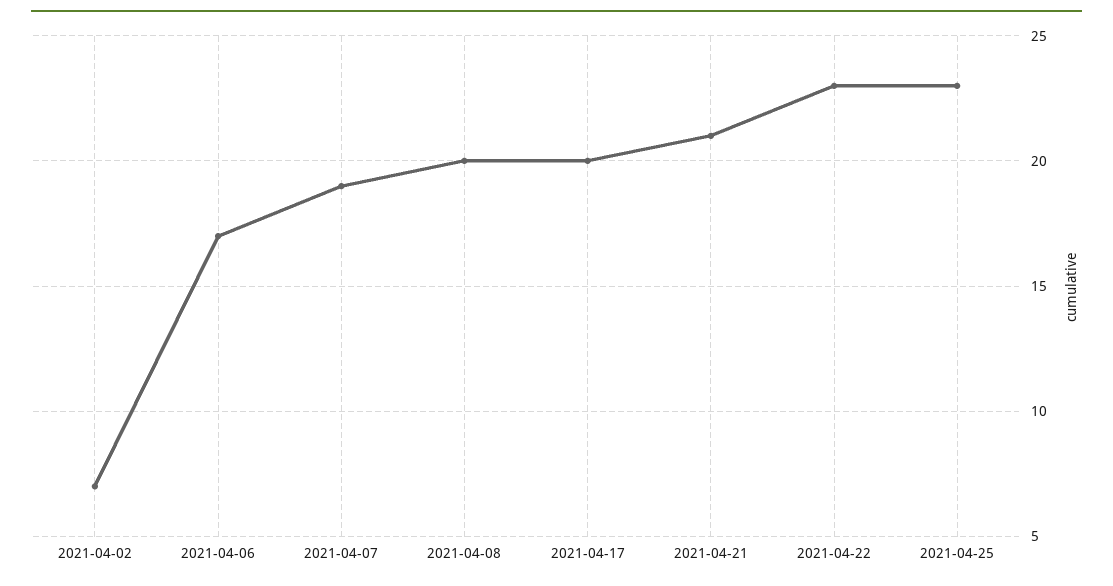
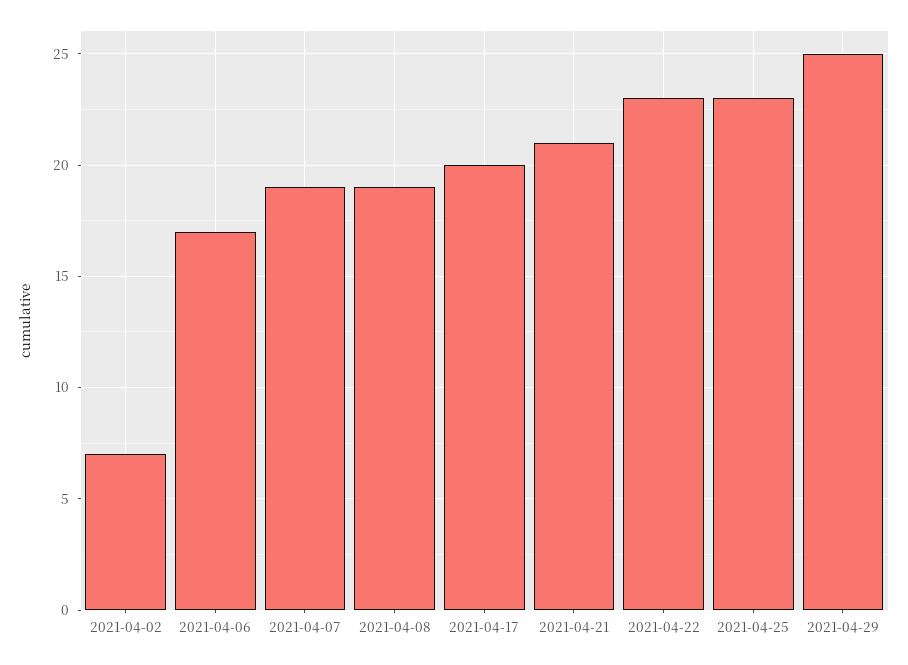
2021-04-08: 20 -> 19
2021-04-29: none -> 25

